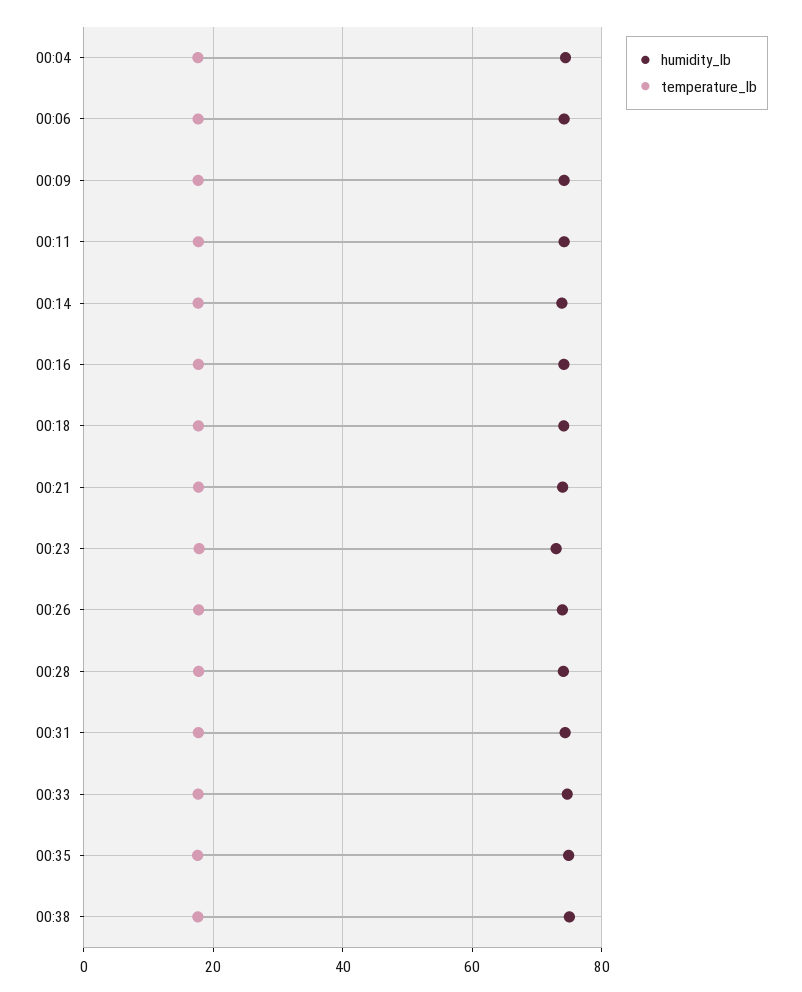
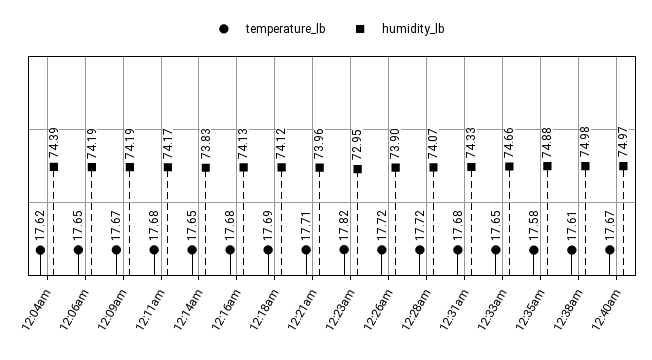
temperature_lb, 12:40am: none -> 17.67
humidity_lb, 12:40am: none -> 74.97

